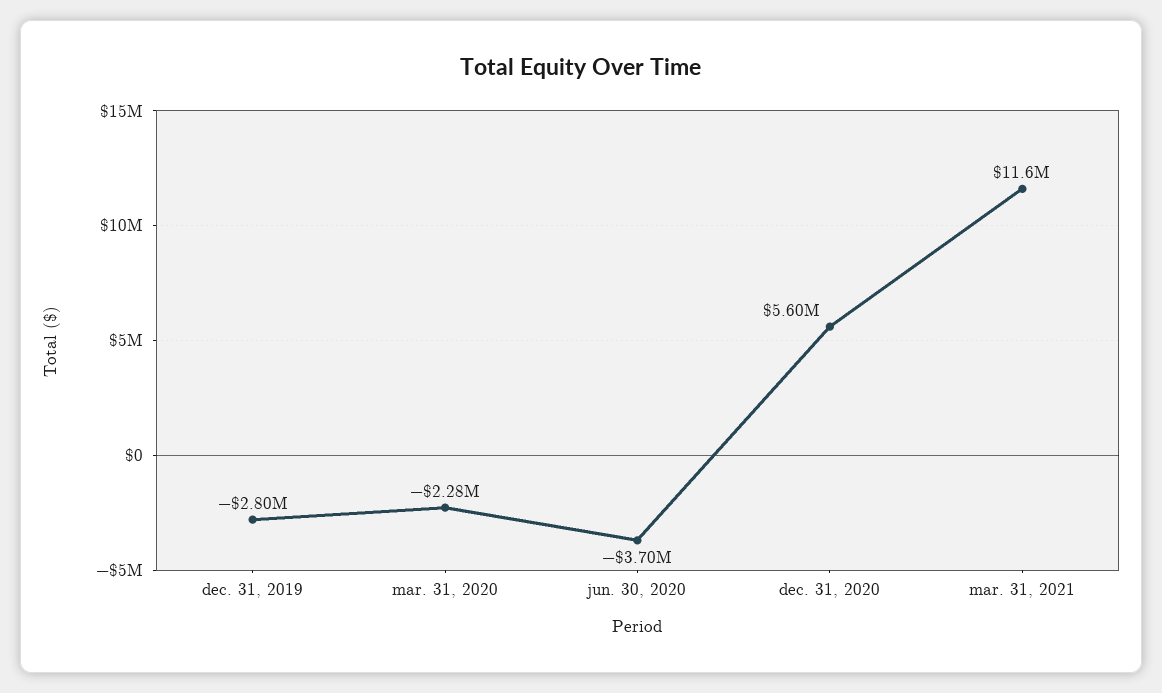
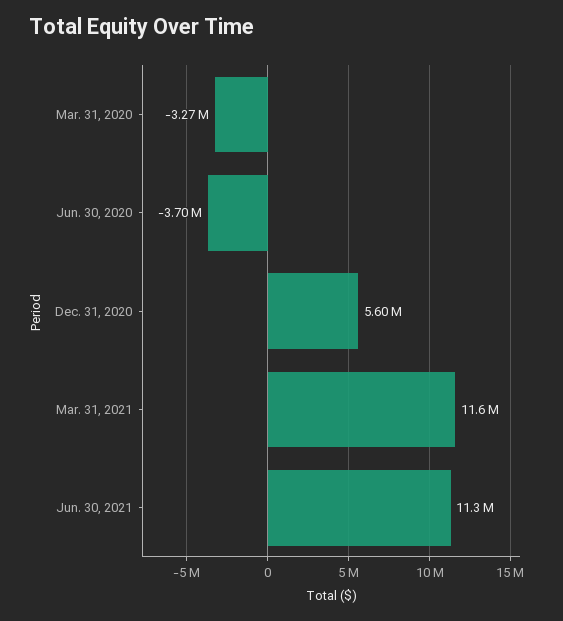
dec. 31, 2019: -2800000 -> none
mar. 31, 2020: -2280000 -> -3270000
Jun. 30, 2021: none -> 11300000

